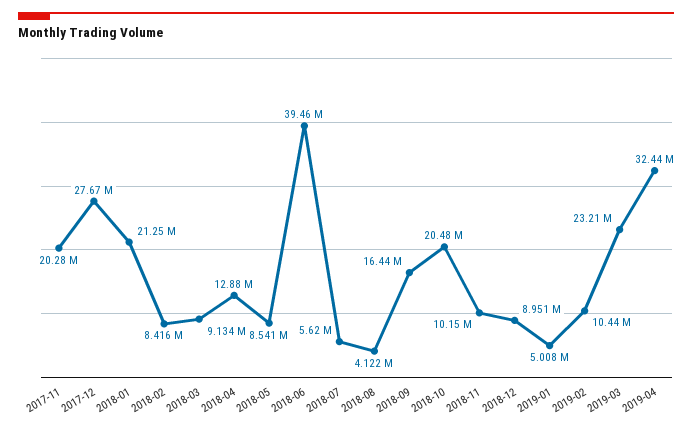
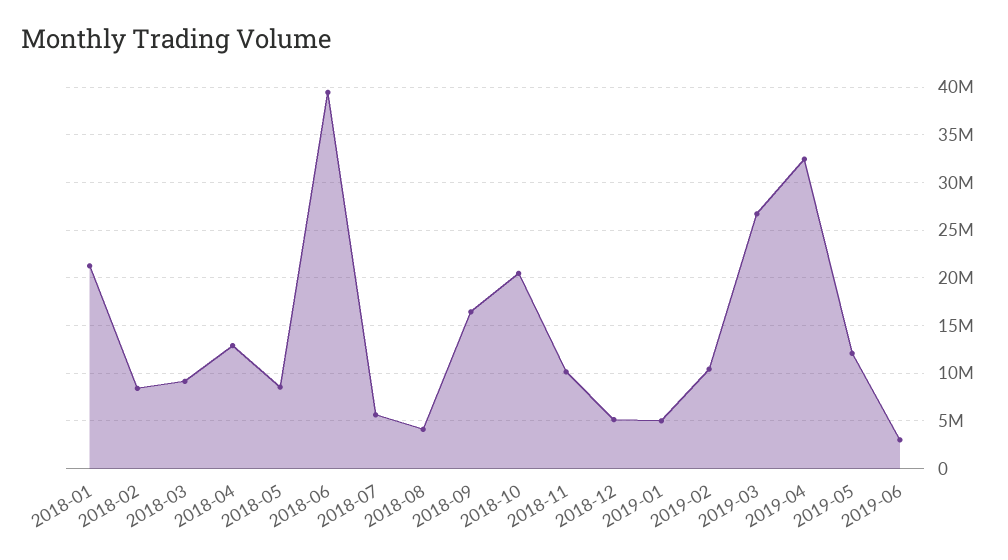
2017-11: 20280000 -> none
2017-12: 27670000 -> none
2018-12: 8951000 -> 5000000
2019-03: 23210000 -> 27000000
2019-05: none -> 12000000
2019-06: none -> 3000000

